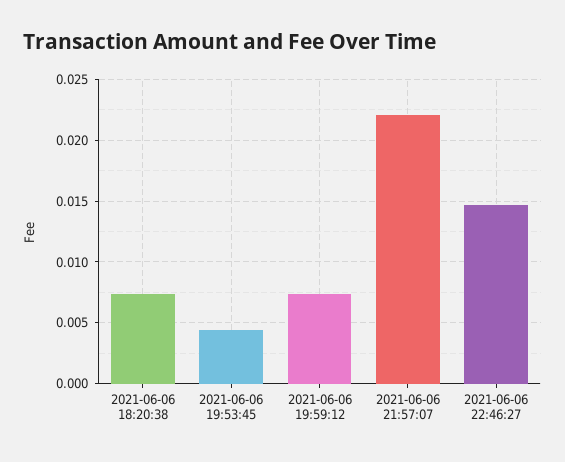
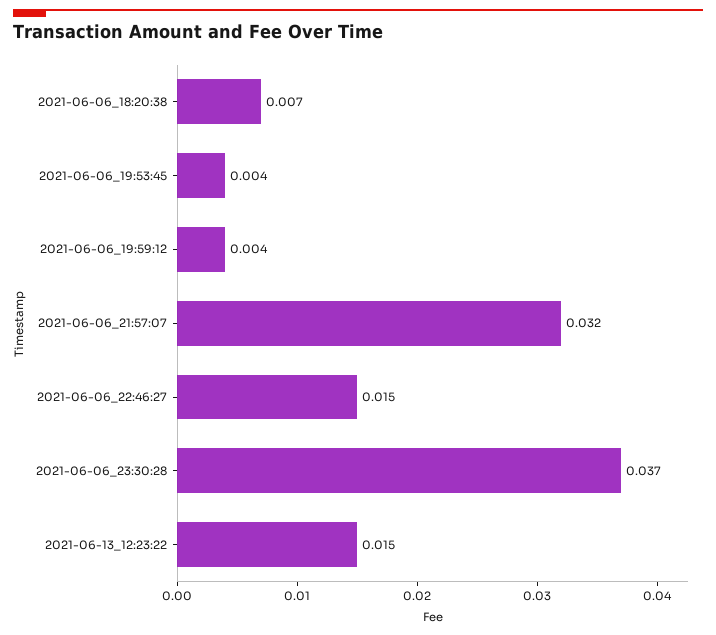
2021-06-06 19:59:12: 0.0075 -> 0.004
2021-06-06 21:57:07: 0.022 -> 0.032
2021-06-06_23:30:28: none -> 0.037
2021-06-13_12:23:22: none -> 0.015

